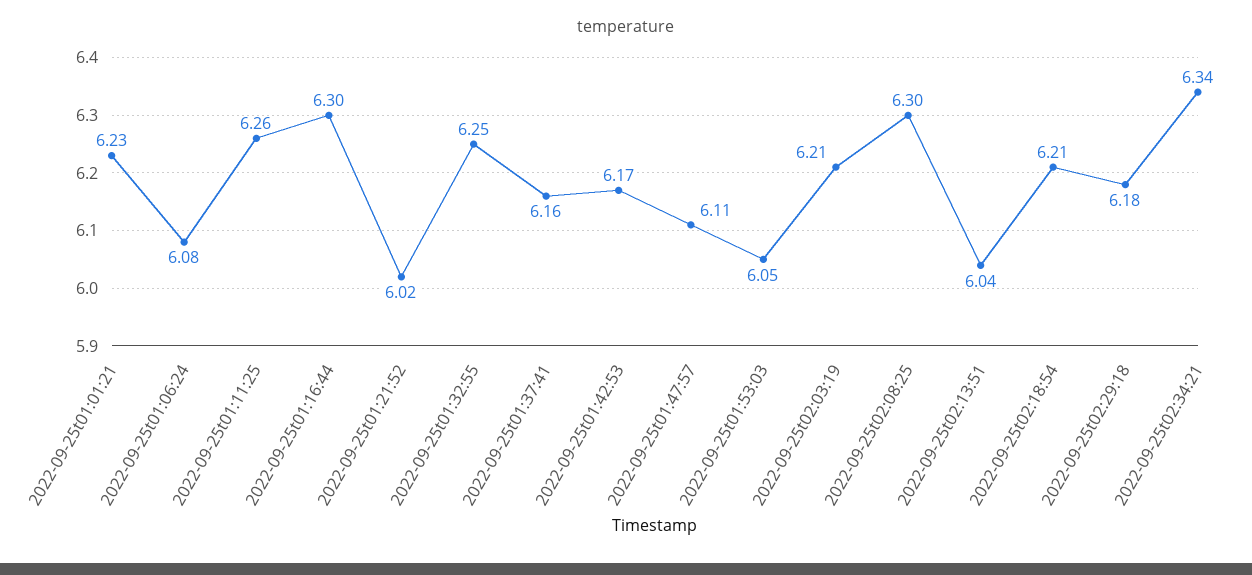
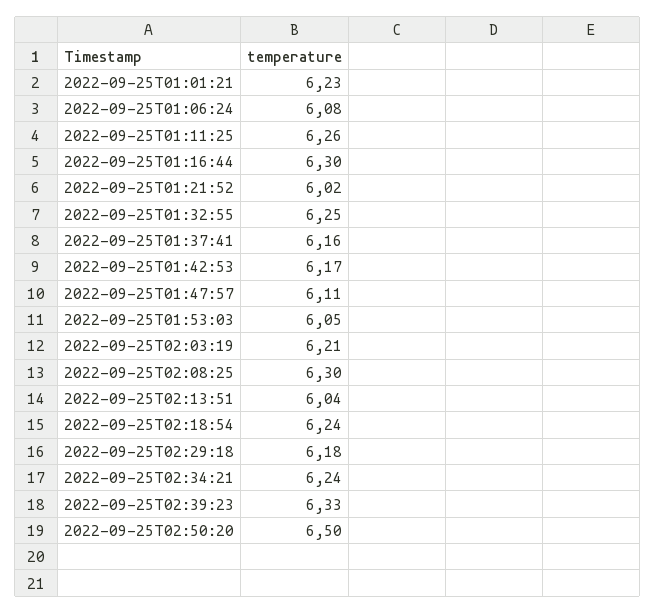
2022-09-25t02:18:54: 6.21 -> 6.24
2022-09-25t02:34:21: 6.34 -> 6.24
2022-09-25T02:39:23: none -> 6.33
2022-09-25T02:50:20: none -> 6.5

